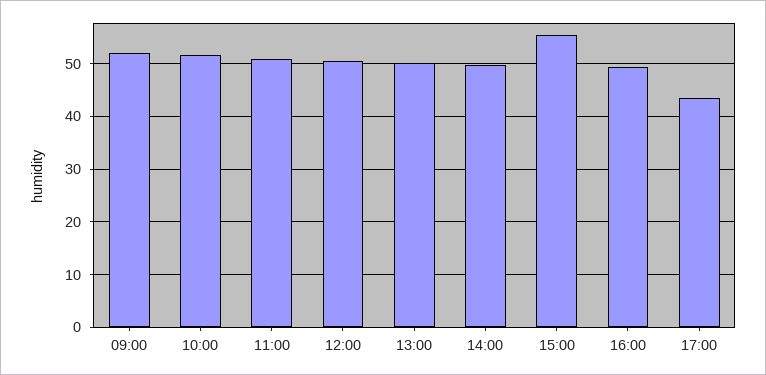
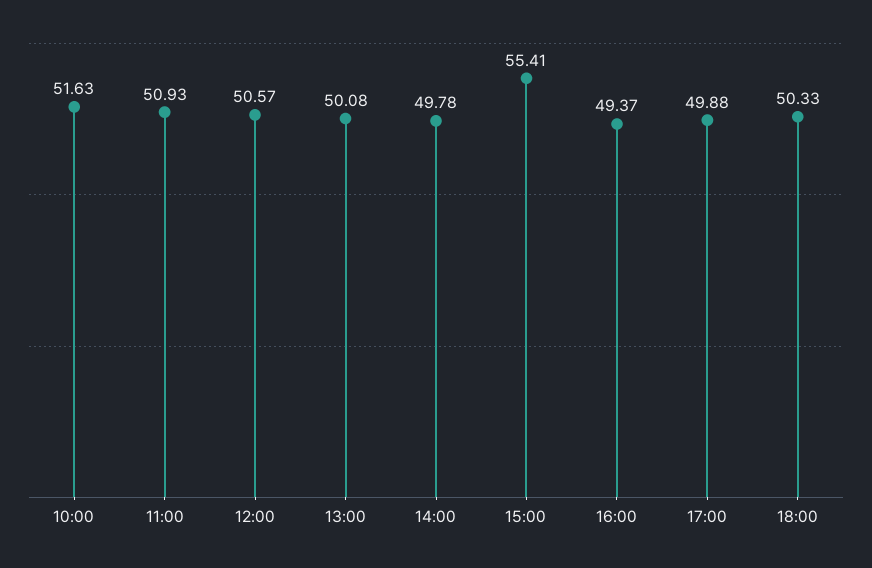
09:00: 52 -> none
17:00: 44 -> 49.88
18:00: none -> 50.33

